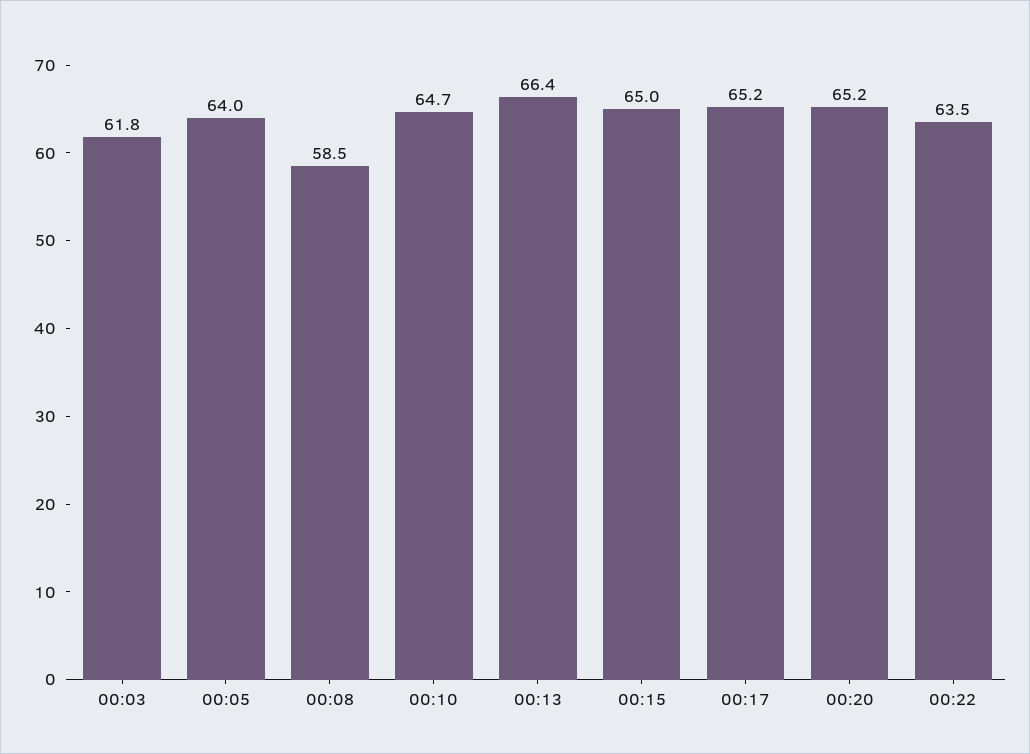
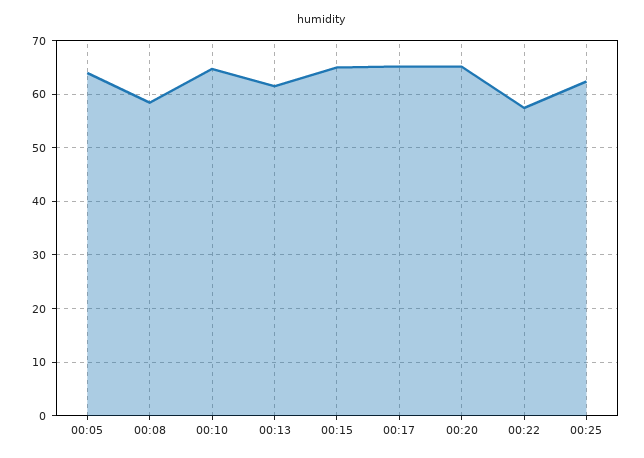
00:03: 61.8 -> none
00:13: 66.4 -> 62
00:22: 63.5 -> 58
00:25: none -> 62

